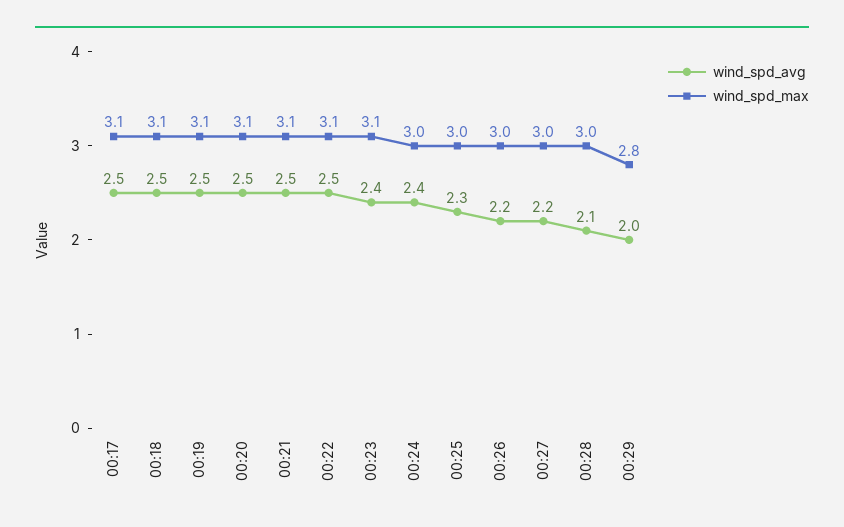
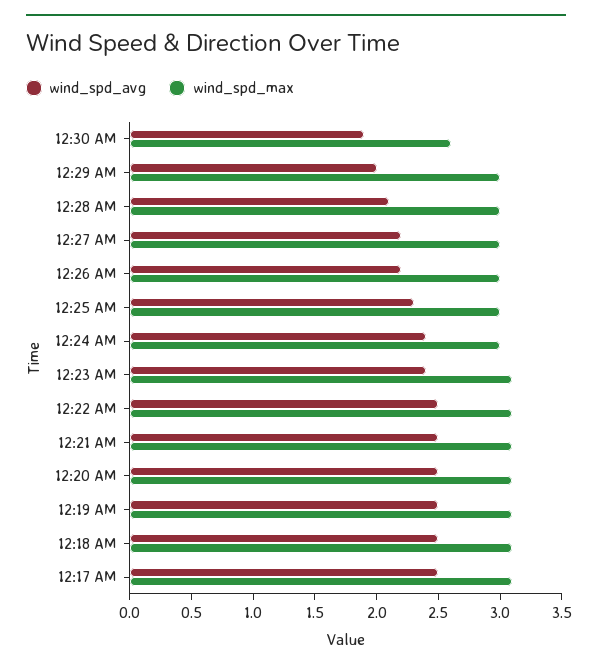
wind_spd_max, 00:29: 2.8 -> 3
wind_spd_avg, 12:30 AM: none -> 1.9
wind_spd_max, 12:30 AM: none -> 2.6

